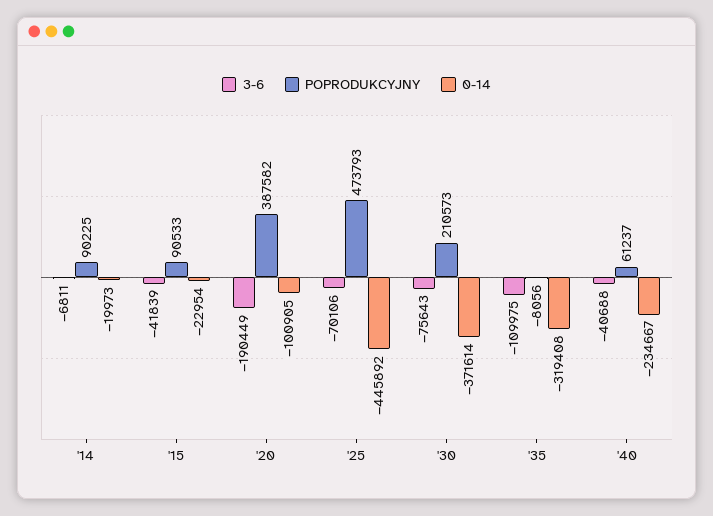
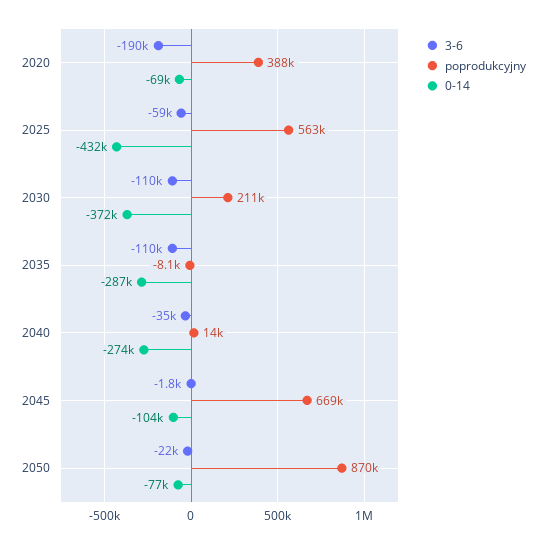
3-6, '14: -6811 -> none
POPRODUKCYJNY, '14: 90225 -> none
0-14, '14: -19973 -> none
3-6, '15: -41839 -> none
POPRODUKCYJNY, '15: 90533 -> none
0-14, '15: -22954 -> none
0-14, '20: -100905 -> -69000
3-6, '25: -70106 -> -59000
POPRODUKCYJNY, '25: 473793 -> 563000
0-14, '25: -445892 -> -432000
3-6, '30: -75643 -> -110000
0-14, '35: -319408 -> -287000
3-6, '40: -40688 -> -35000
POPRODUKCYJNY, '40: 61237 -> 14000
0-14, '40: -234667 -> -274000
3-6, 2045: none -> -1800
POPRODUKCYJNY, 2045: none -> 669000
0-14, 2045: none -> -104000
3-6, 2050: none -> -22000
POPRODUKCYJNY, 2050: none -> 870000
0-14, 2050: none -> -77000

